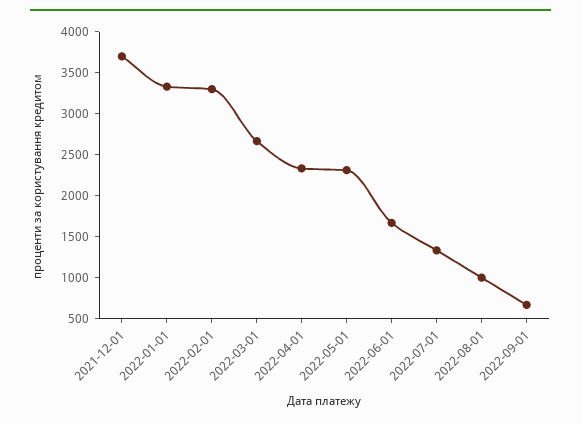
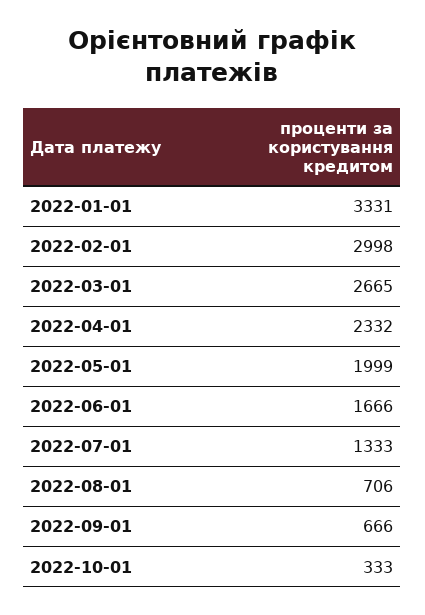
2021-12-01: 3700 -> none
2022-02-01: 3300 -> 2998
2022-05-01: 2300 -> 1999
2022-08-01: 1000 -> 706
2022-10-01: none -> 333

